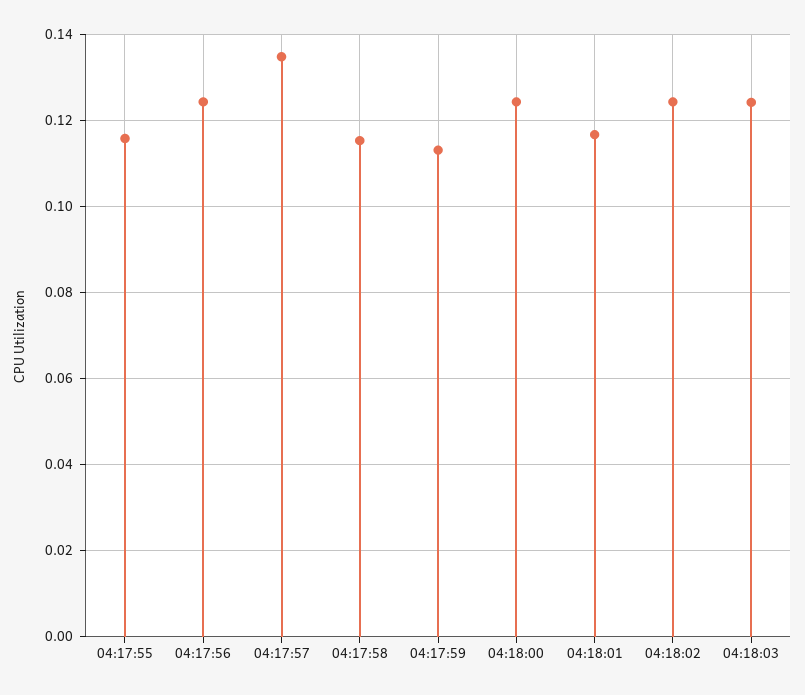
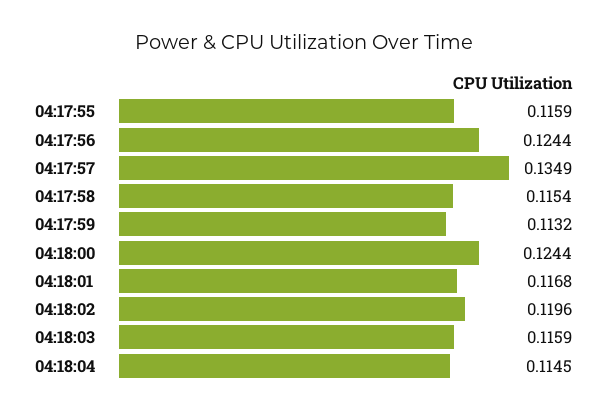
04:18:02: 0.124 -> 0.1196
04:18:03: 0.124 -> 0.1159
04:18:04: none -> 0.1145

